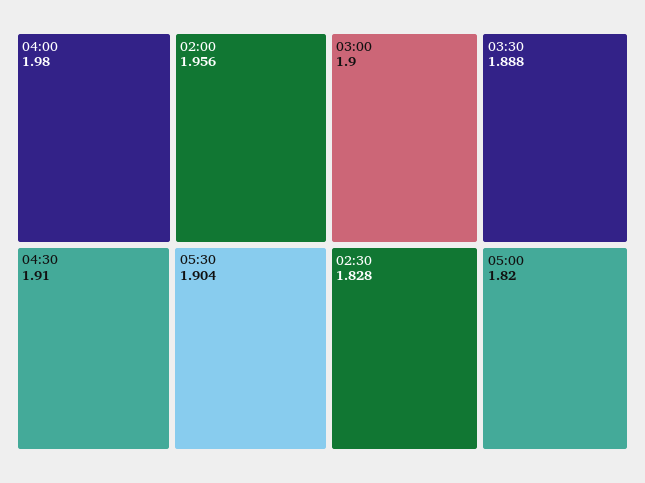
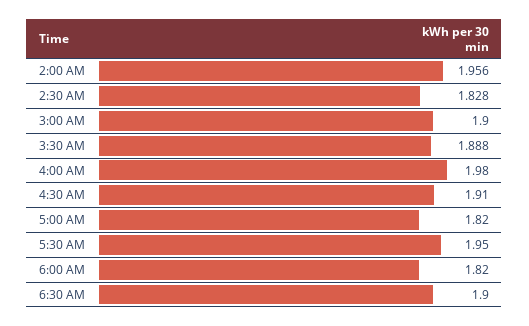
05:30: 1.904 -> 1.95
6:00 AM: none -> 1.82
6:30 AM: none -> 1.9

